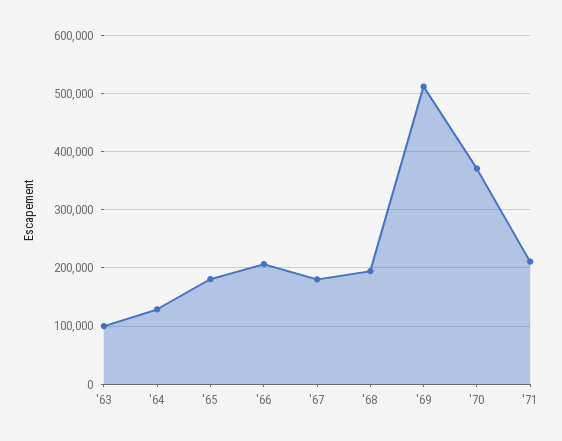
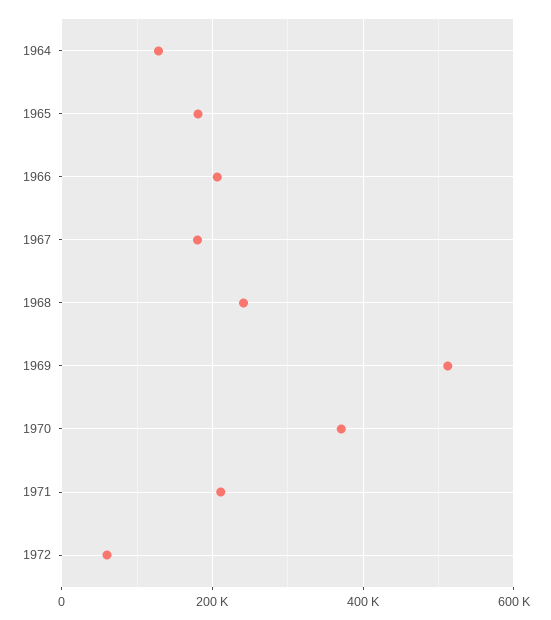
'63: 100000 -> none
'68: 200000 -> 240000
1972: none -> 60000

